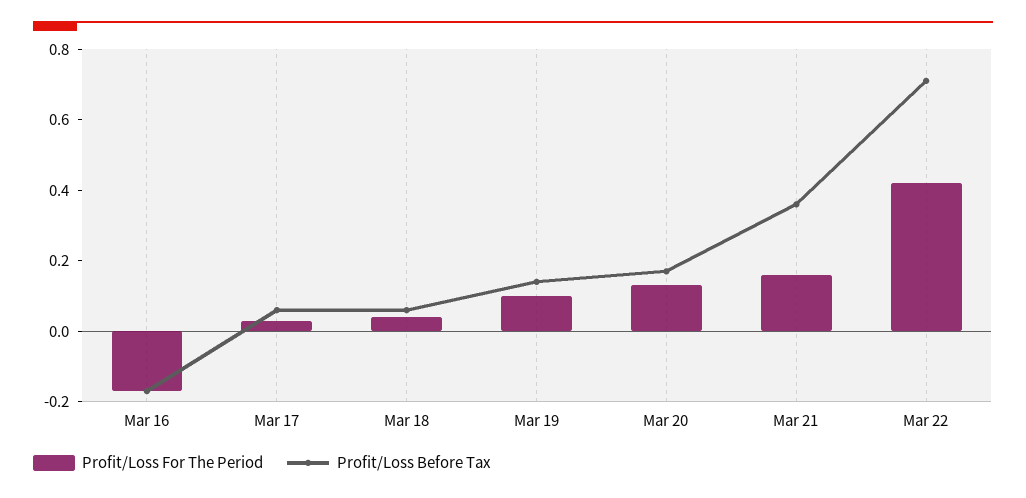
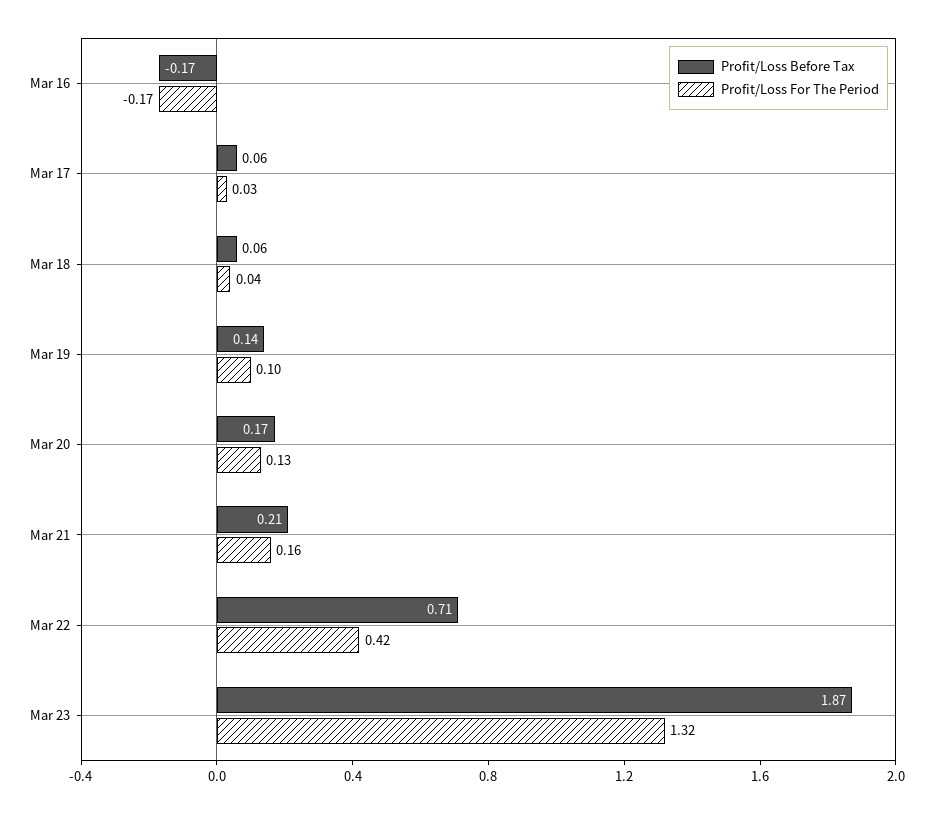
Profit/Loss Before Tax, Mar 21: 0.35 -> 0.21
Profit/Loss Before Tax, Mar 23: none -> 1.87
Profit/Loss For The Period, Mar 23: none -> 1.32

